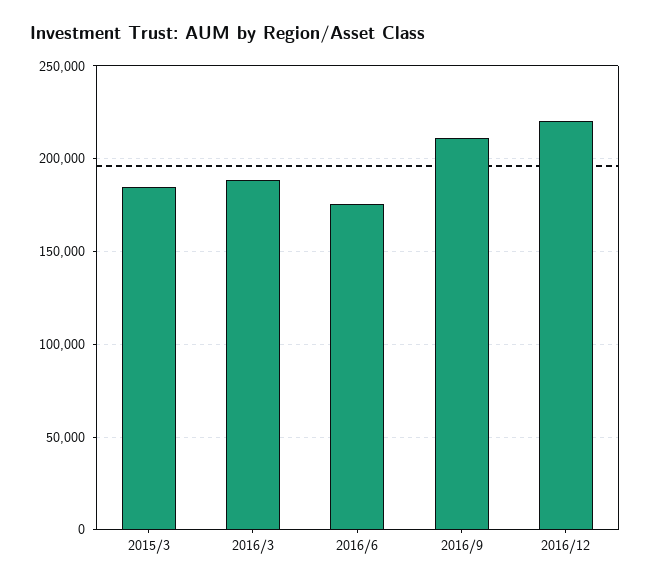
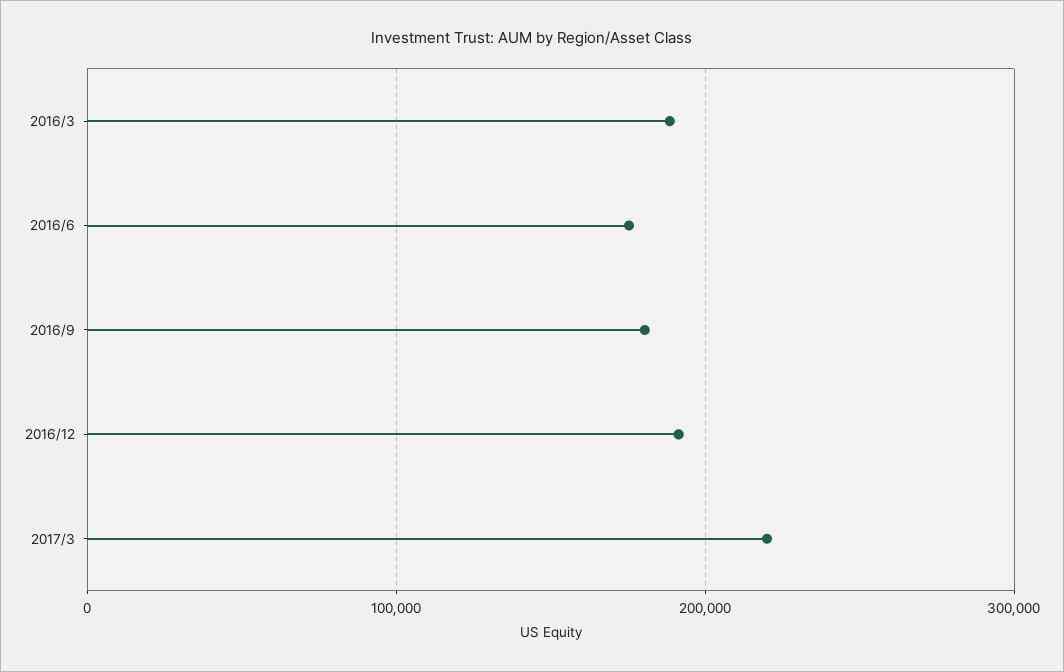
2015/3: 185000 -> none
2016/9: 210000 -> 180000
2016/12: 220000 -> 190000
2017/3: none -> 220000

